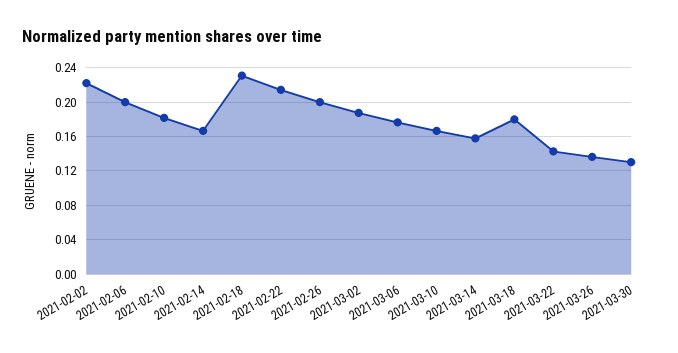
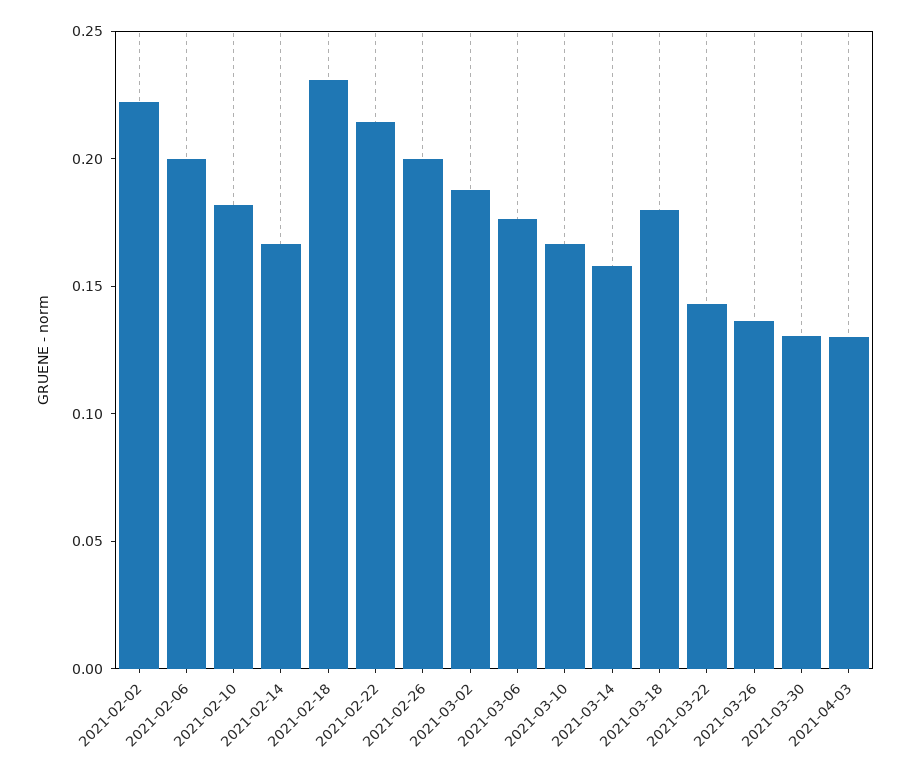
2021-04-03: none -> 0.13

